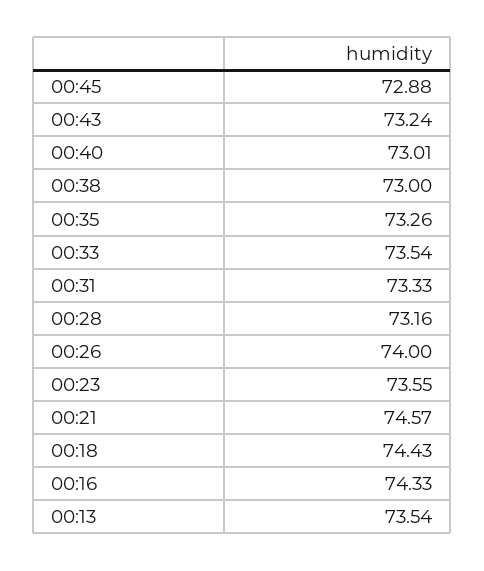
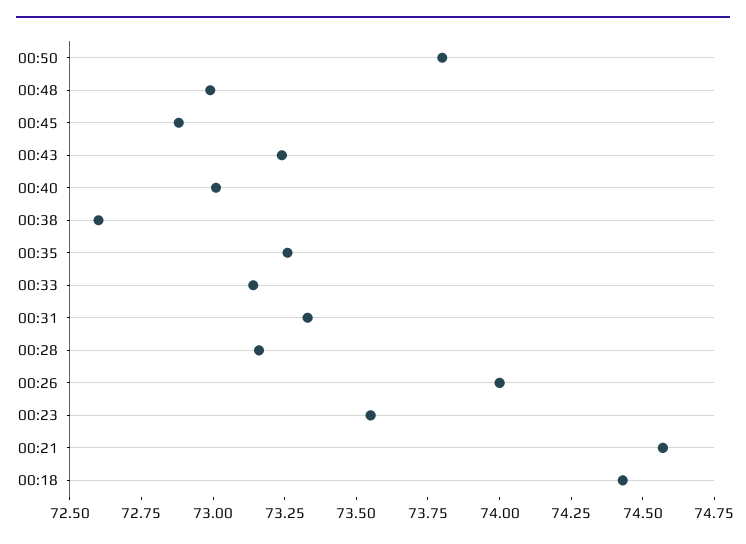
00:38: 73 -> 72.6
00:33: 73.54 -> 73.15
00:16: 74.33 -> none
00:13: 73.54 -> none
00:50: none -> 73.8
00:48: none -> 73

